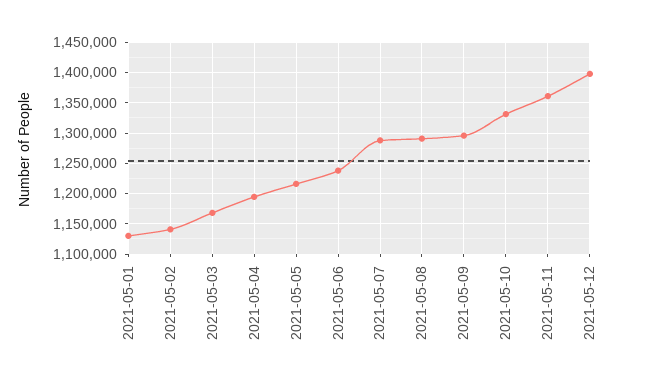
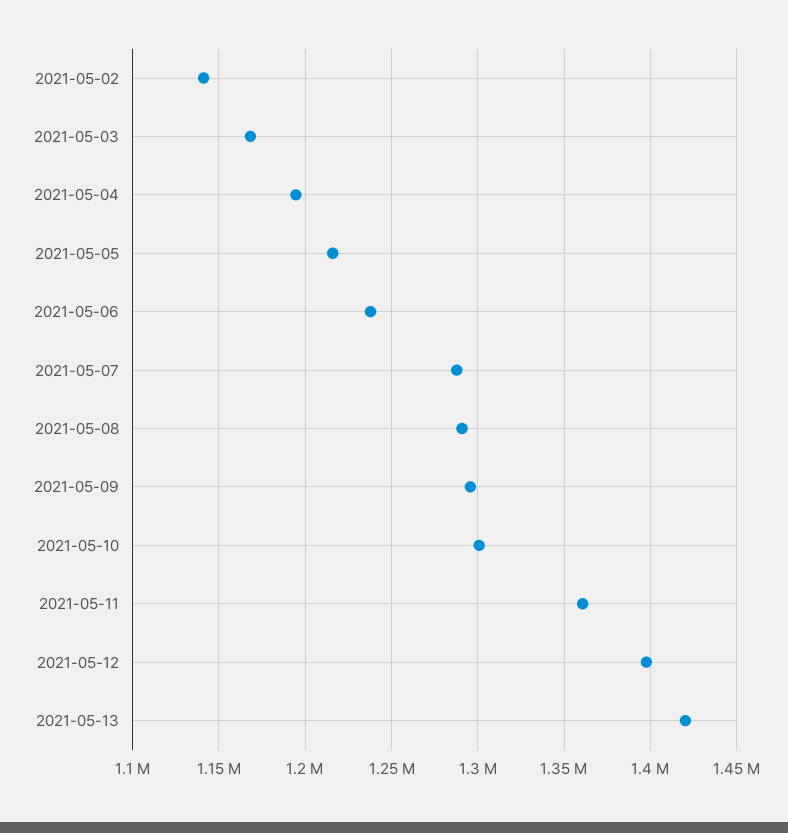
2021-05-01: 1130000 -> none
2021-05-10: 1330000 -> 1300000
2021-05-13: none -> 1420000

